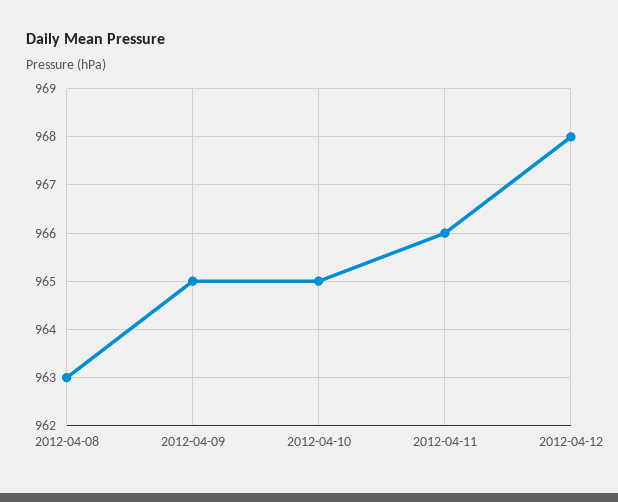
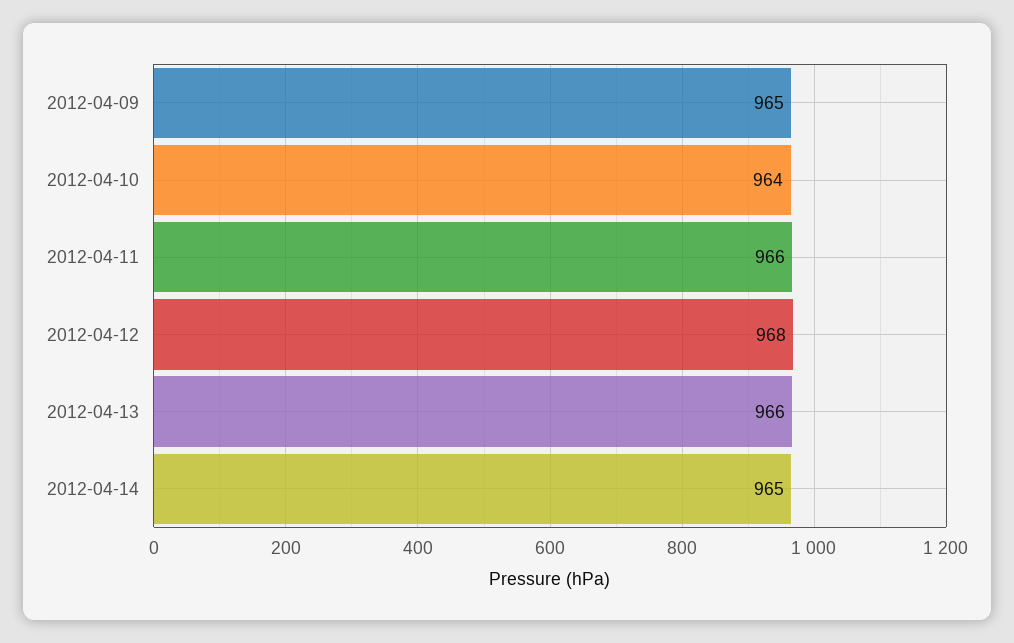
2012-04-08: 963 -> none
2012-04-10: 965 -> 964
2012-04-13: none -> 966
2012-04-14: none -> 965

